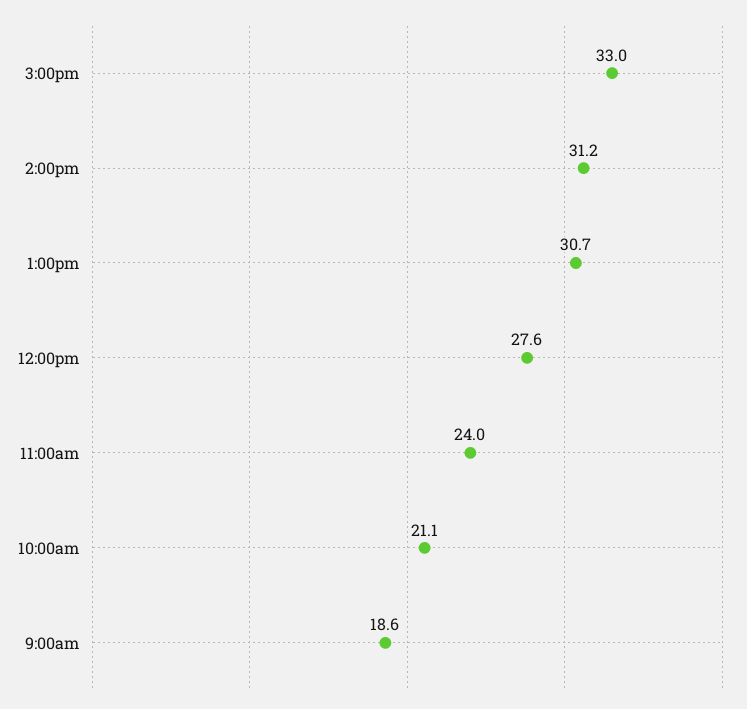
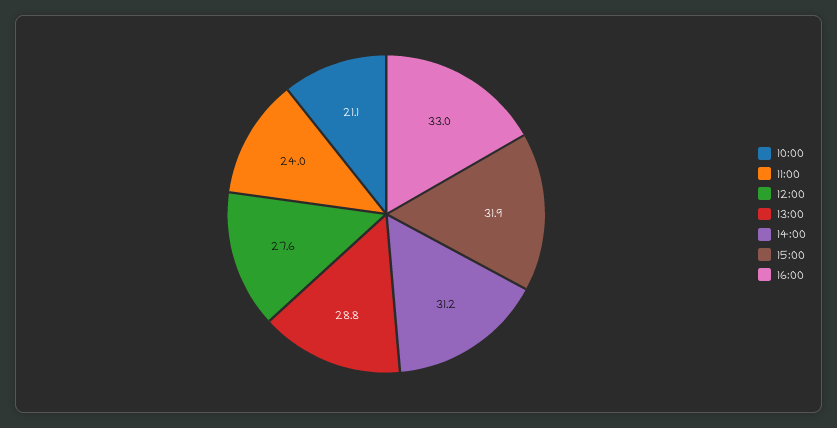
3:00pm: 33 -> 31.9
1:00pm: 30.7 -> 28.8
9:00am: 18.6 -> none
16:00: none -> 33

